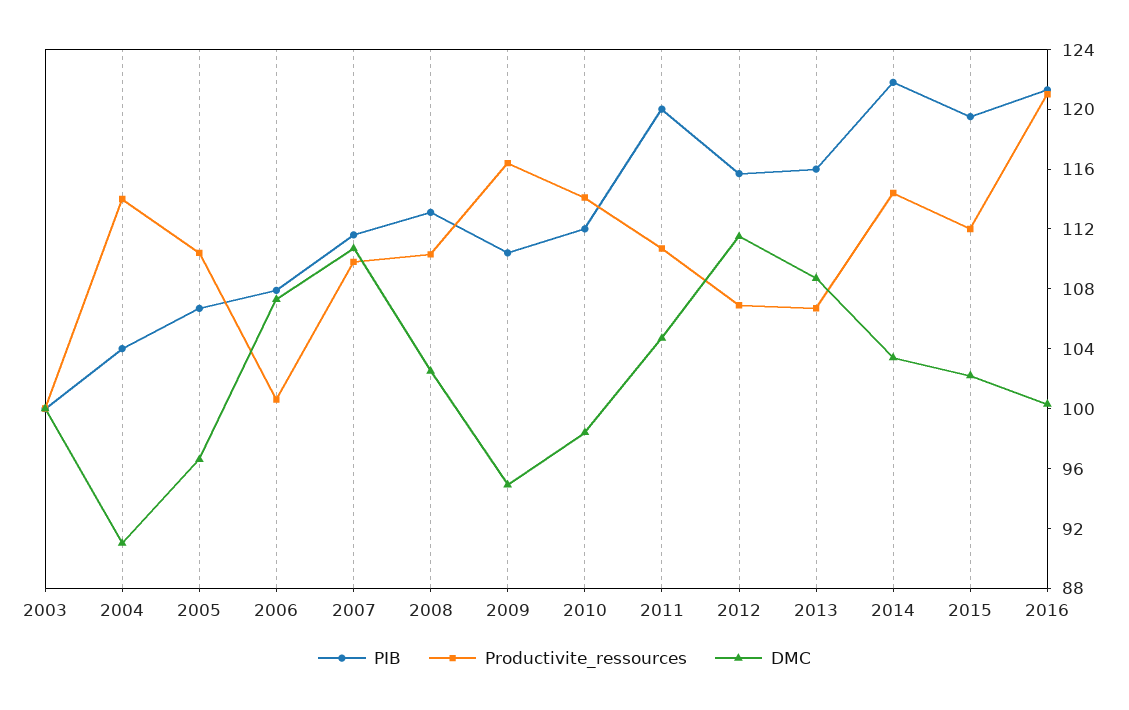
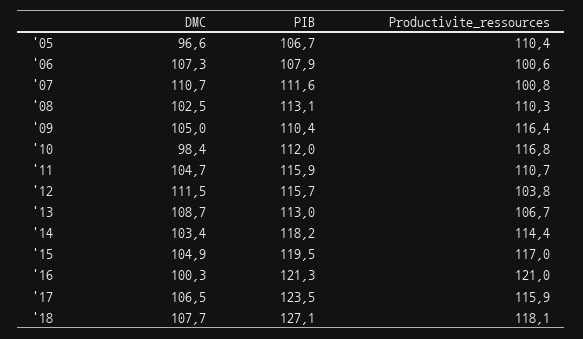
PIB, 2003: 100 -> none
Productivite_ressources, 2003: 100 -> none
DMC, 2003: 100 -> none
PIB, 2004: 104 -> none
Productivite_ressources, 2004: 114 -> none
DMC, 2004: 91 -> none
Productivite_ressources, 2007: 110 -> 100.8
DMC, 2009: 95 -> 105
Productivite_ressources, 2010: 114 -> 116.8
PIB, 2011: 120 -> 115.9
Productivite_ressources, 2012: 107 -> 103.8
PIB, 2013: 116 -> 113
PIB, 2014: 122 -> 118.2
Productivite_ressources, 2015: 112 -> 117
DMC, 2015: 102 -> 104.9
DMC, '17: none -> 106.5
PIB, '17: none -> 123.5
Productivite_ressources, '17: none -> 115.9
DMC, '18: none -> 107.7
PIB, '18: none -> 127.1
Productivite_ressources, '18: none -> 118.1

